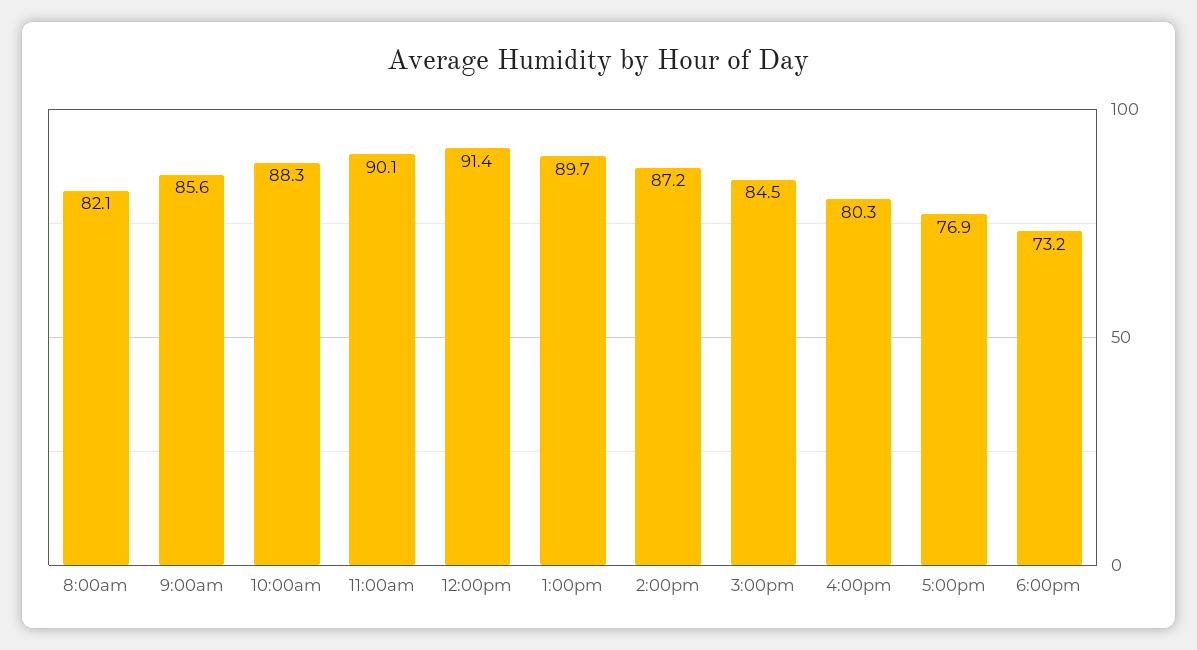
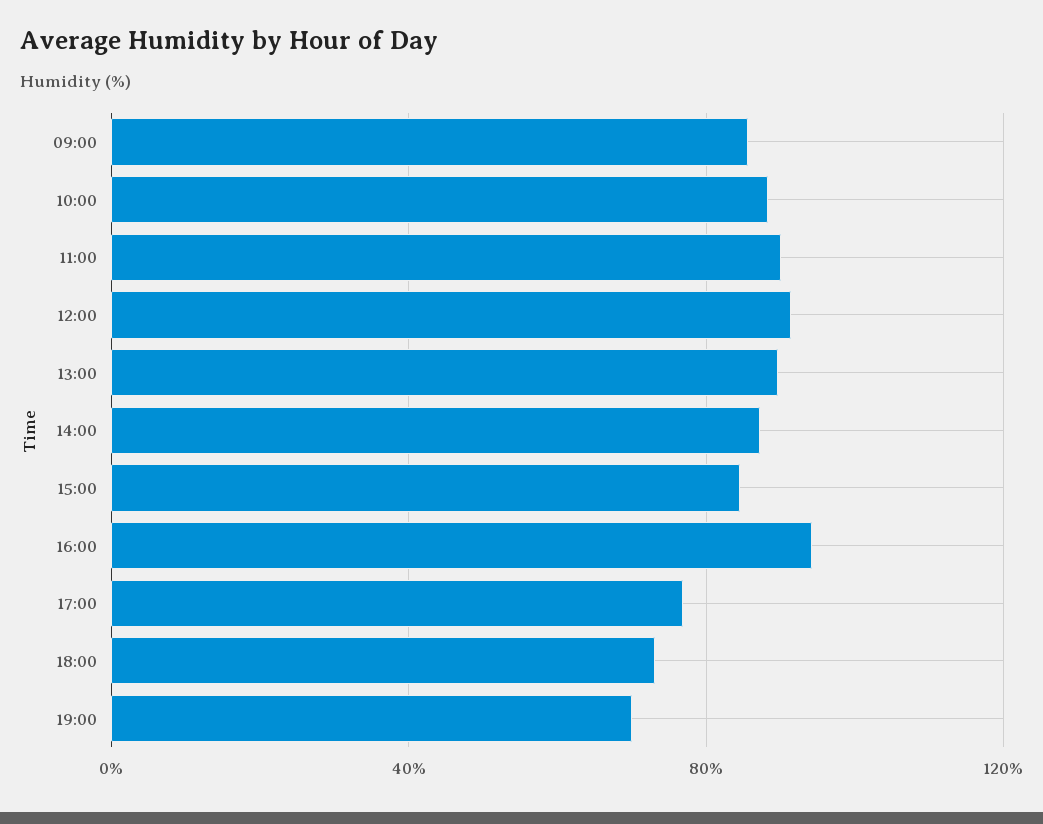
8:00am: 82.1 -> none
4:00pm: 80.3 -> 95
19:00: none -> 70

